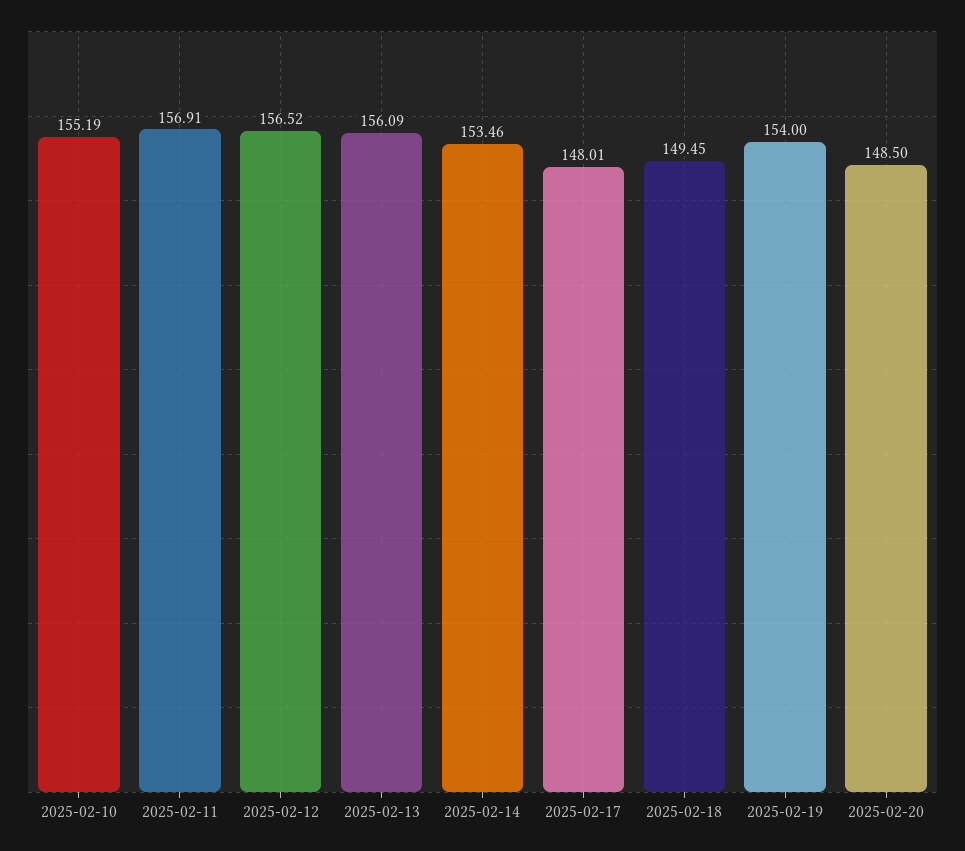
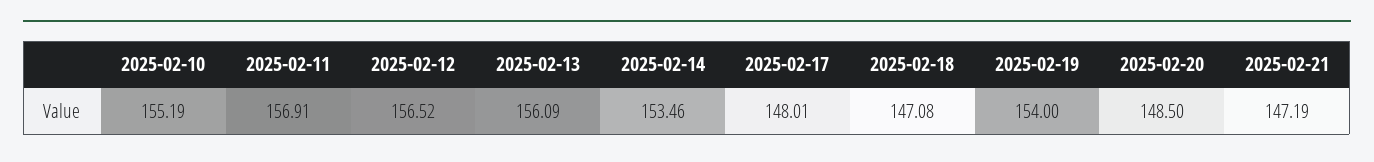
2025-02-18: 149.45 -> 147.08
2025-02-21: none -> 147.19

